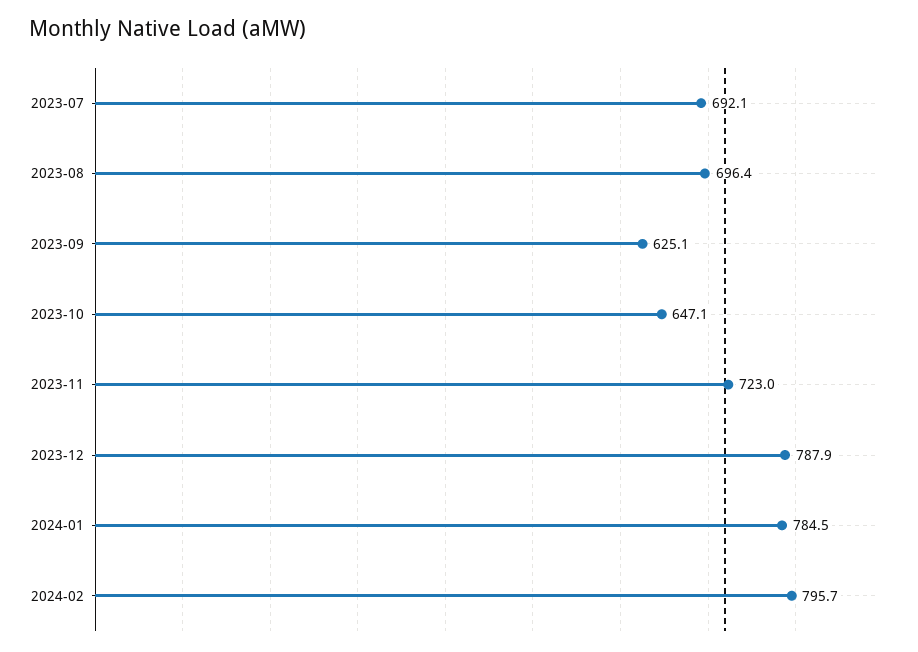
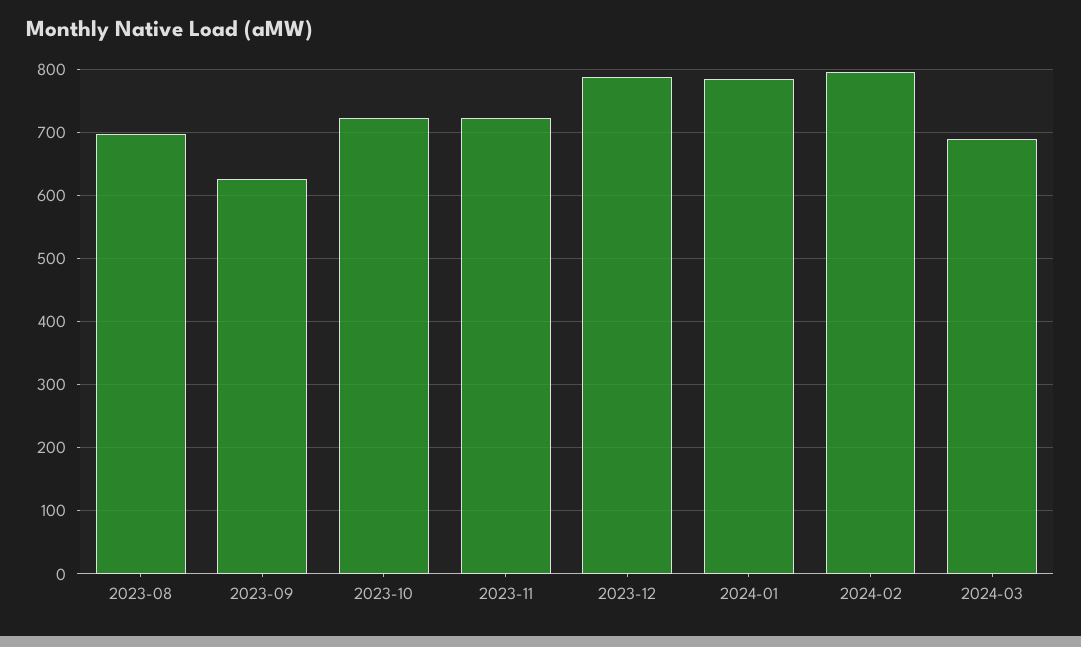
2023-07: 692.1 -> none
2023-10: 647.1 -> 720
2024-03: none -> 690

